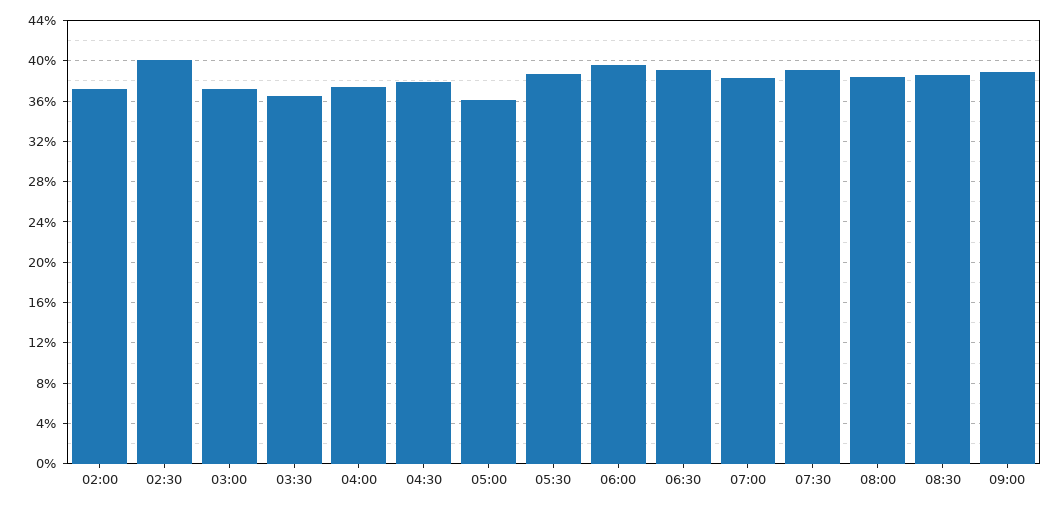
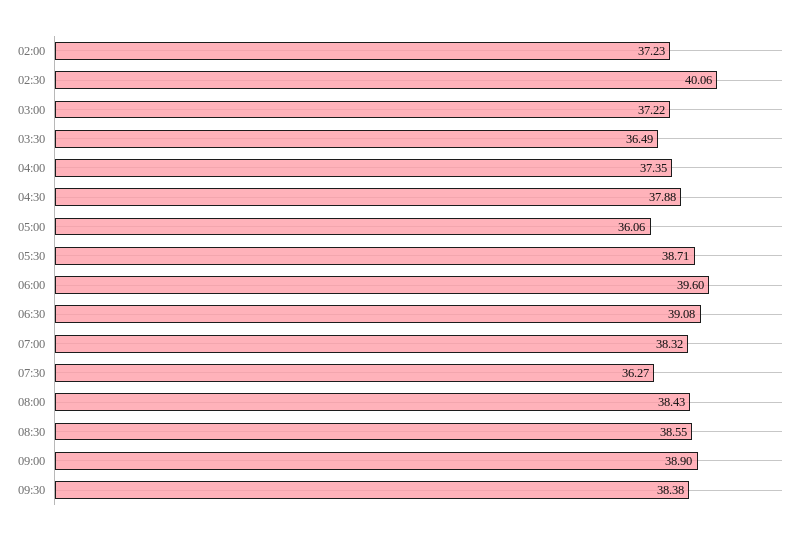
07:30: 39 -> 36.27
09:30: none -> 38.38

